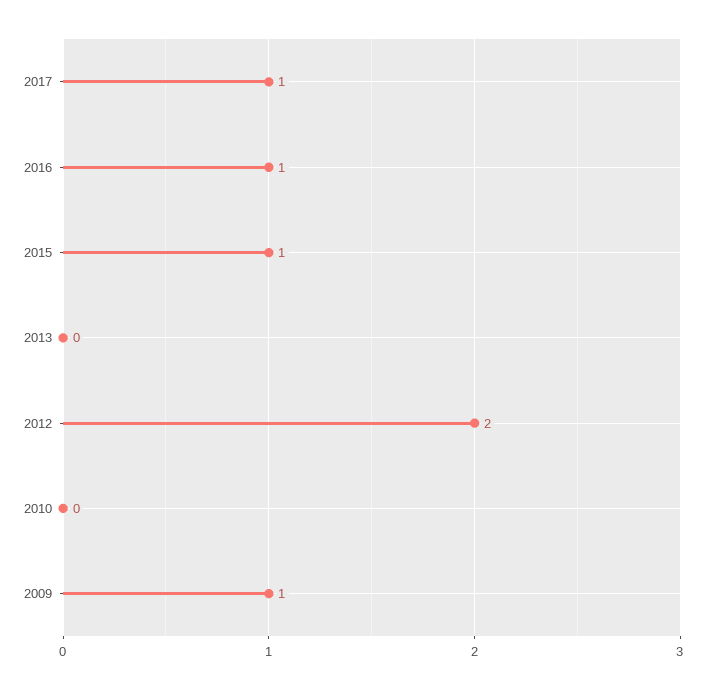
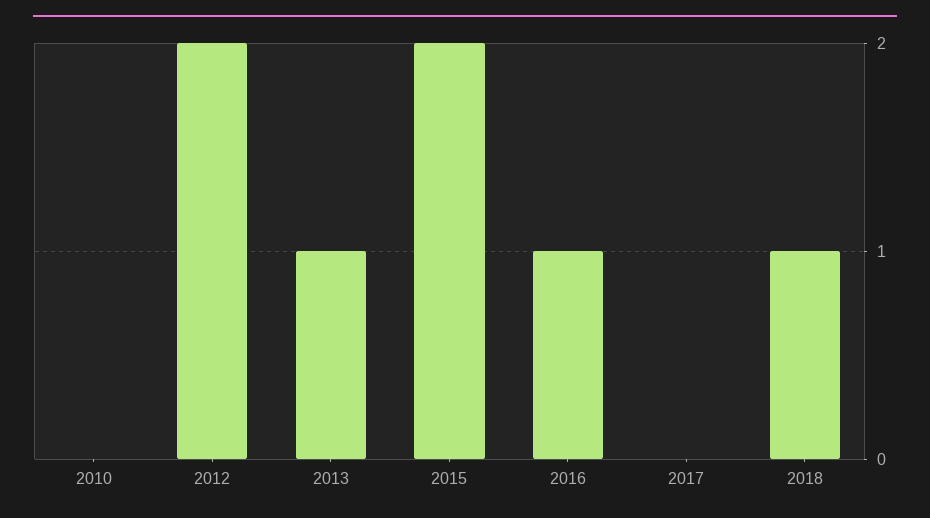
2017: 1 -> 0
2015: 1 -> 2
2013: 0 -> 1
2009: 1 -> none
2018: none -> 1

